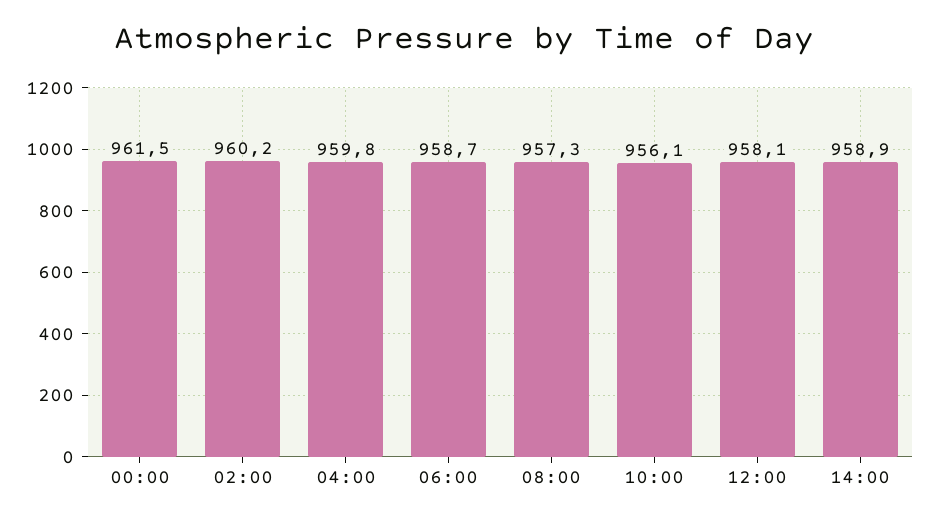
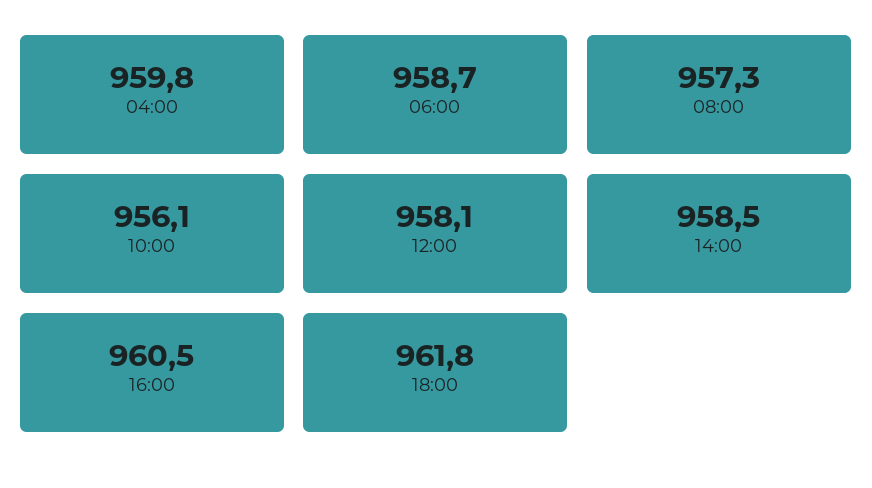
00:00: 961.5 -> none
02:00: 960.2 -> none
14:00: 958.9 -> 958.5
16:00: none -> 960.5
18:00: none -> 961.8

